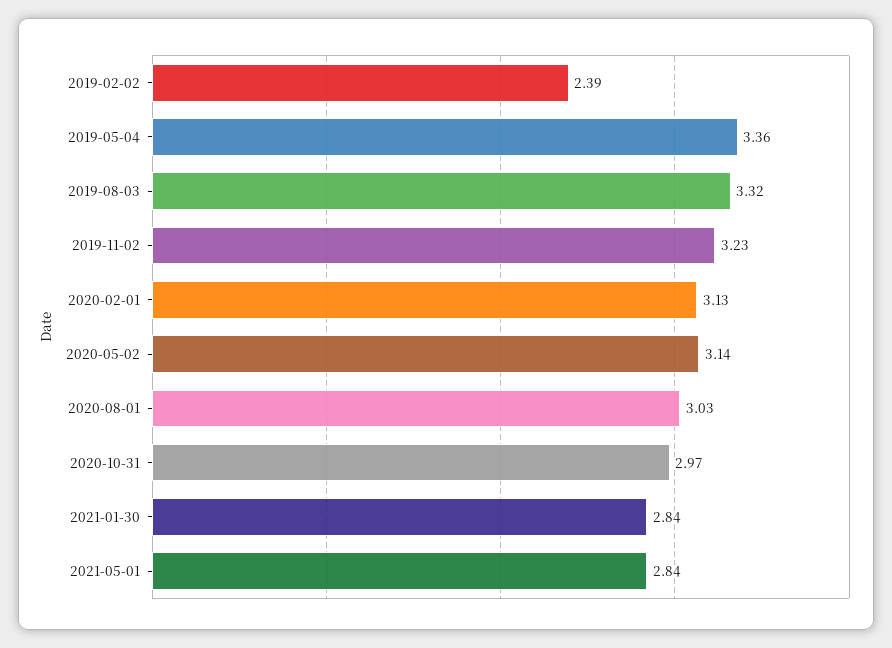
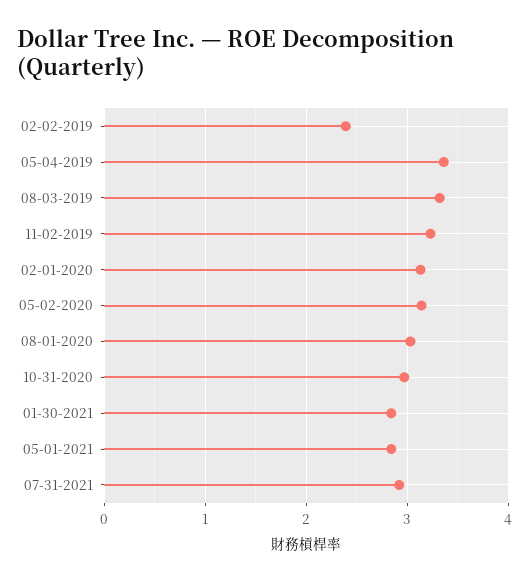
07-31-2021: none -> 2.9

